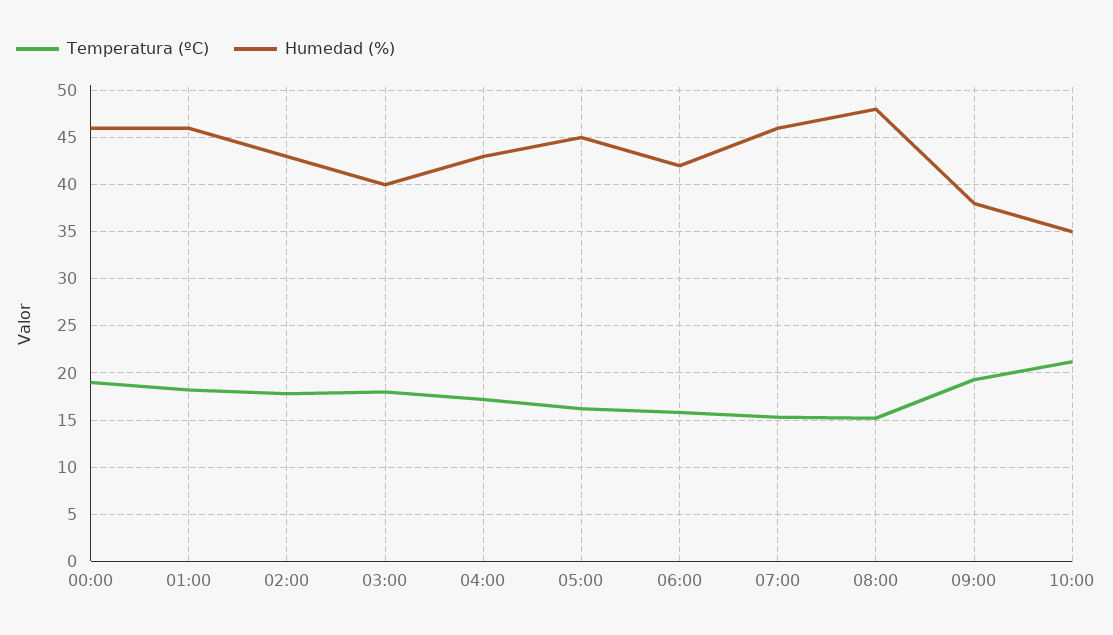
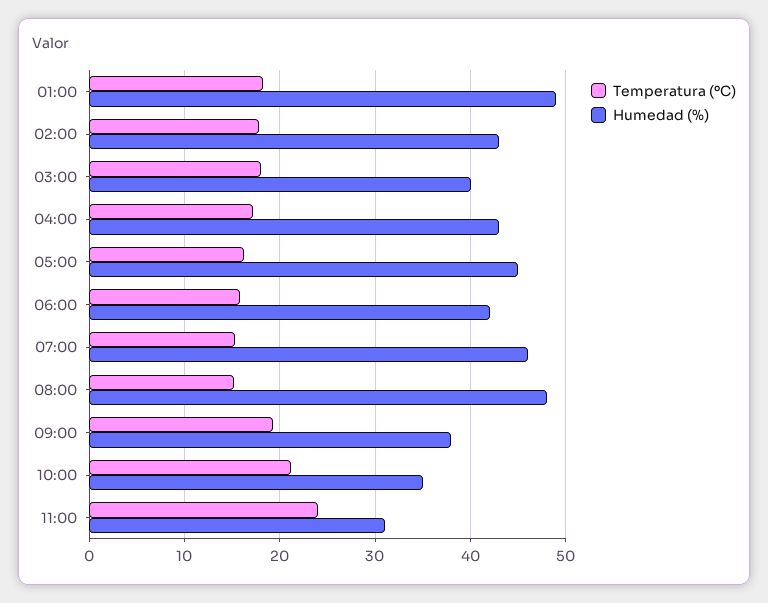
Temperatura (ºC), 00:00: 19 -> none
Humedad (%), 00:00: 46 -> none
Humedad (%), 01:00: 46 -> 49
Temperatura (ºC), 11:00: none -> 24
Humedad (%), 11:00: none -> 31

